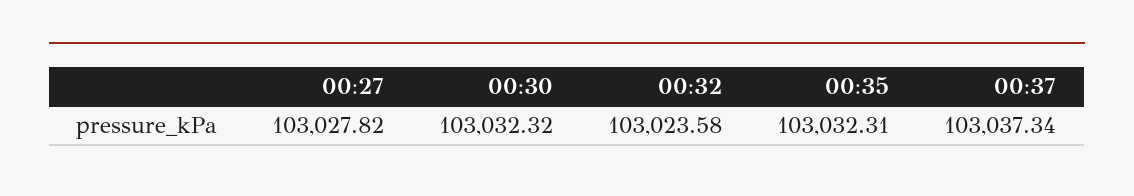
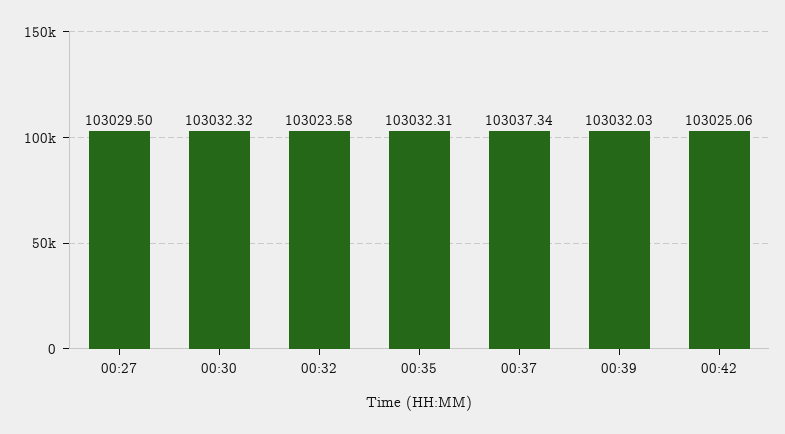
00:27: 103027.82 -> 103029.5
00:39: none -> 103032.03
00:42: none -> 103025.06

